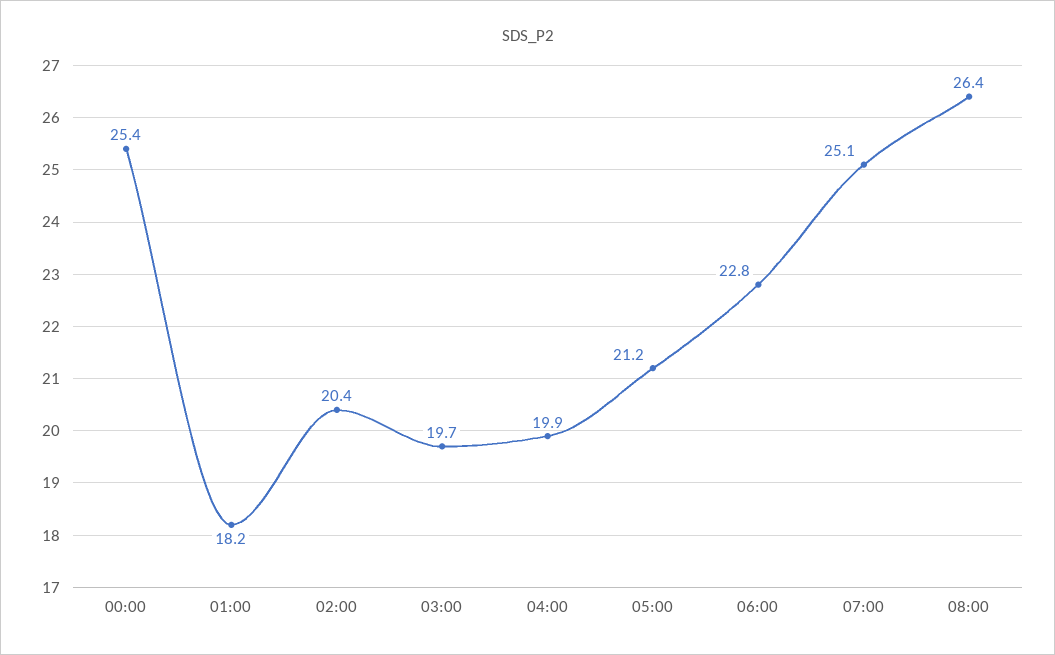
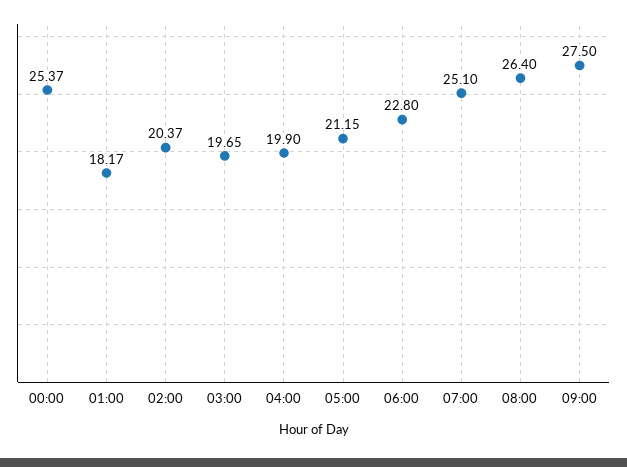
09:00: none -> 27.5

